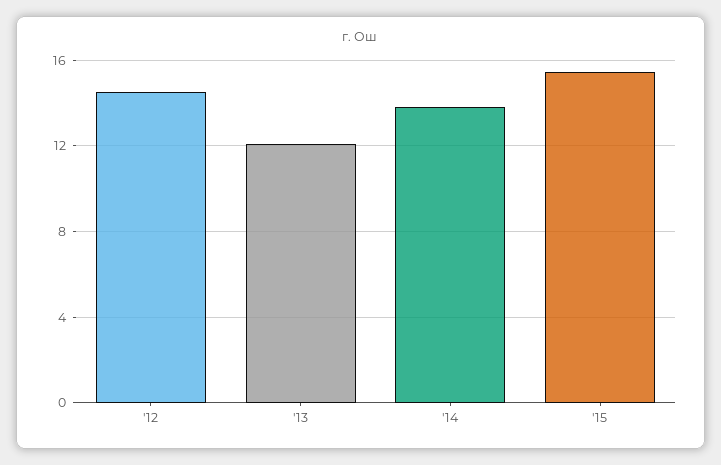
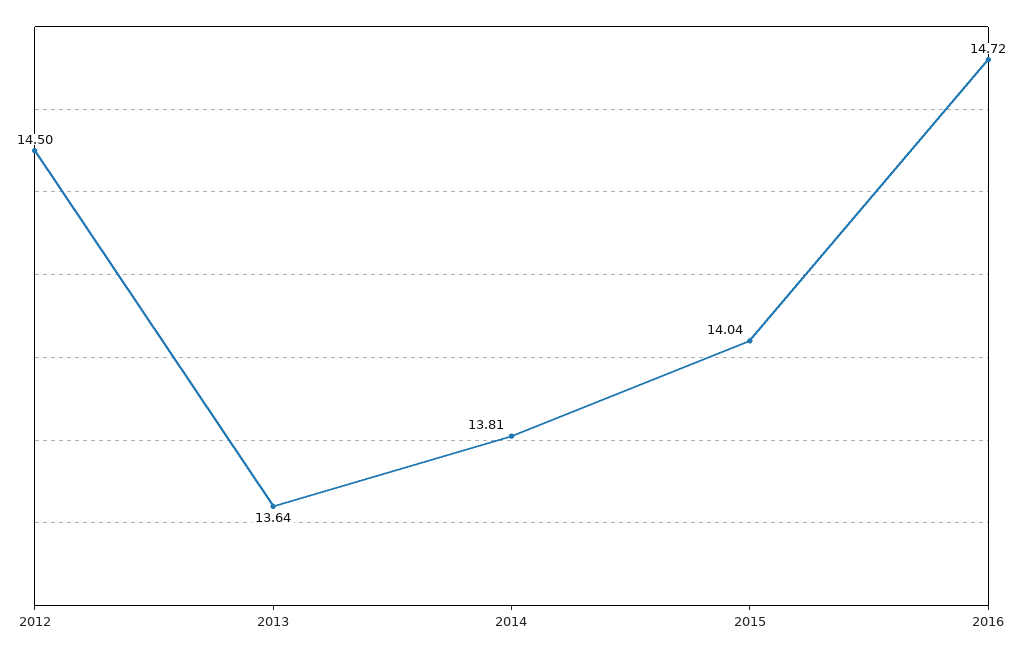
'13: 12 -> 13.64
'15: 15.5 -> 14.04
2016: none -> 14.72

